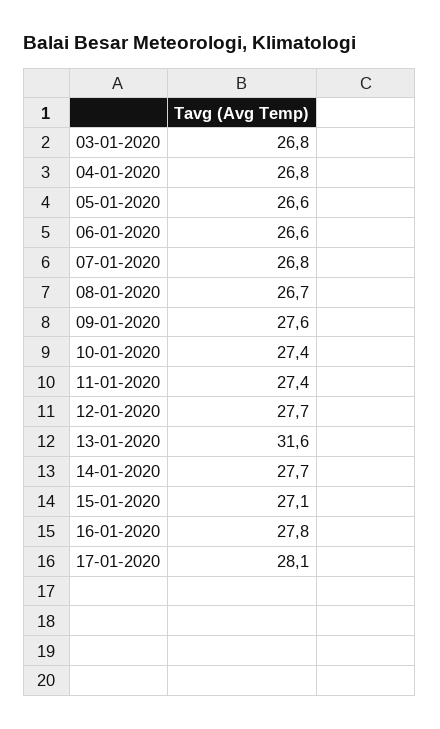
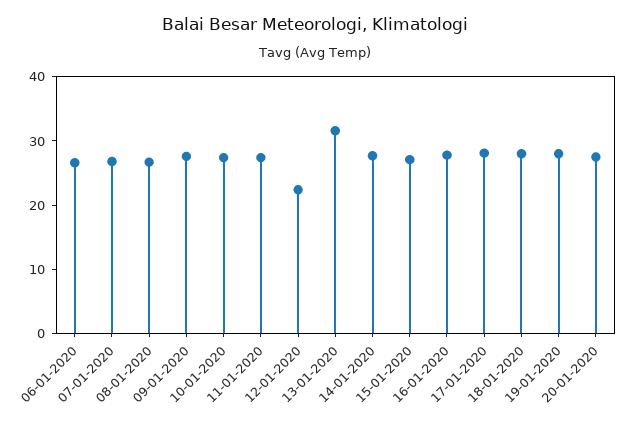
03-01-2020: 26.8 -> none
04-01-2020: 26.8 -> none
05-01-2020: 26.6 -> none
12-01-2020: 27.7 -> 22
18-01-2020: none -> 28
19-01-2020: none -> 28
20-01-2020: none -> 28

